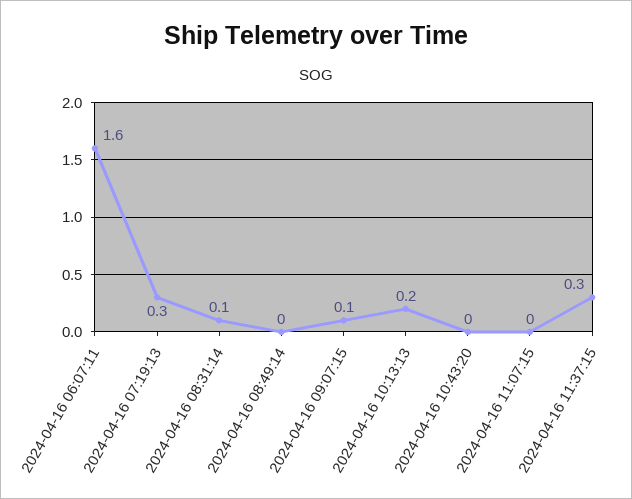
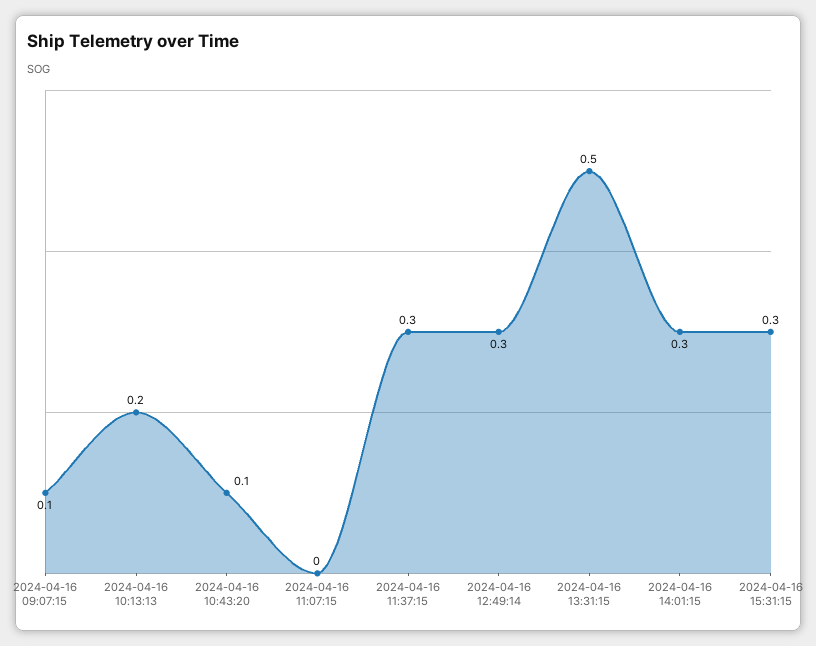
2024-04-16 06:07:11: 1.6 -> none
2024-04-16 07:19:13: 0.3 -> none
2024-04-16 08:31:14: 0.1 -> none
2024-04-16 08:49:14: 0 -> none
2024-04-16 10:43:20: 0 -> 0.1
2024-04-16 12:49:14: none -> 0.3
2024-04-16 13:31:15: none -> 0.5
2024-04-16 14:01:15: none -> 0.3
2024-04-16 15:31:15: none -> 0.3

